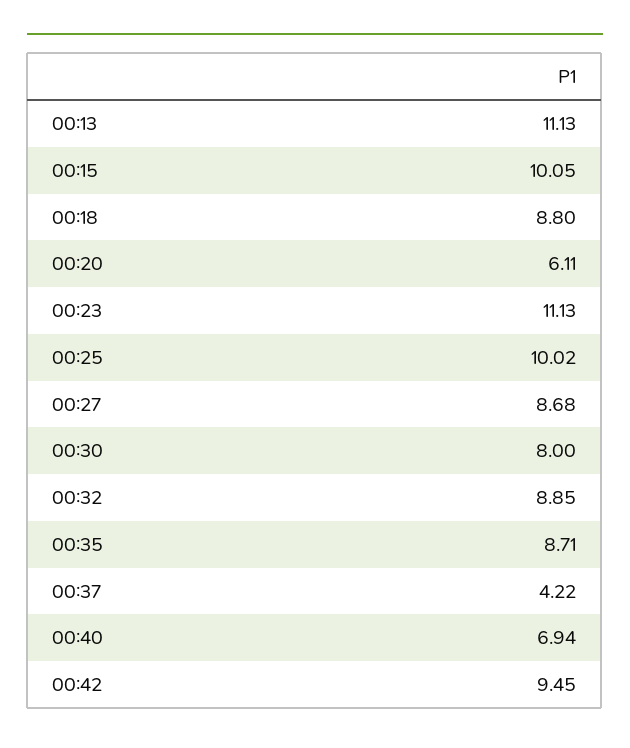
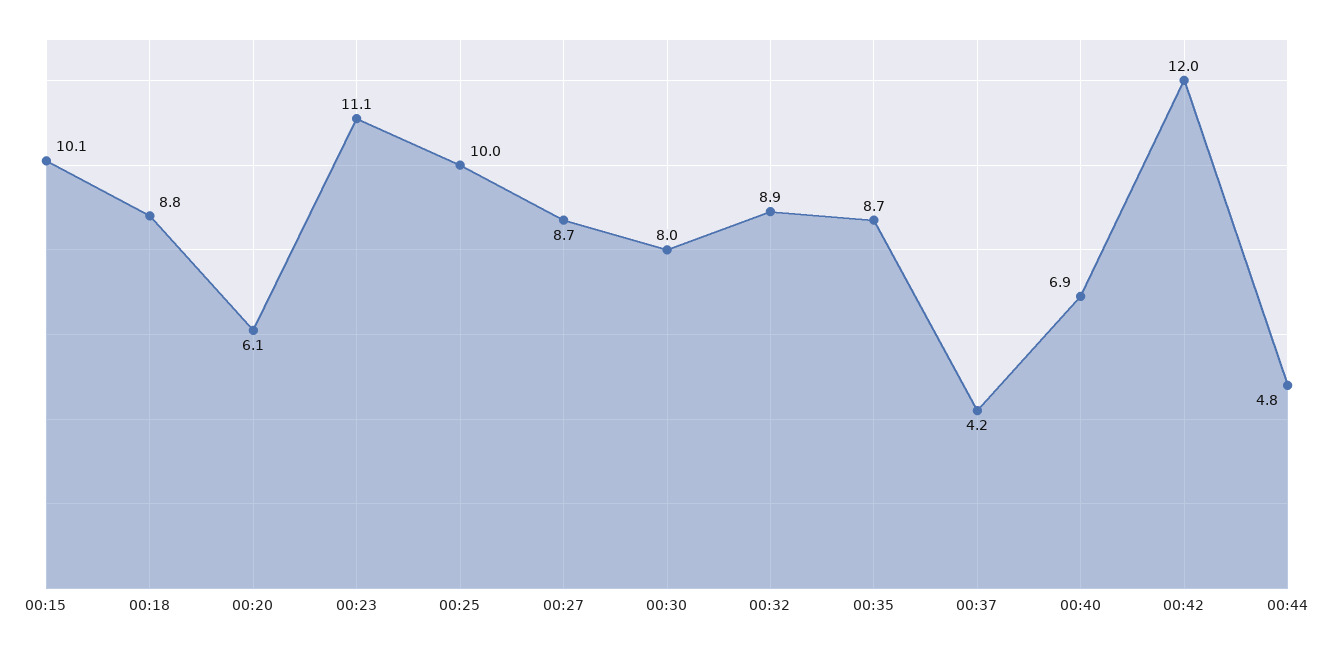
00:13: 11.13 -> none
00:42: 9.45 -> 12
00:44: none -> 4.8

